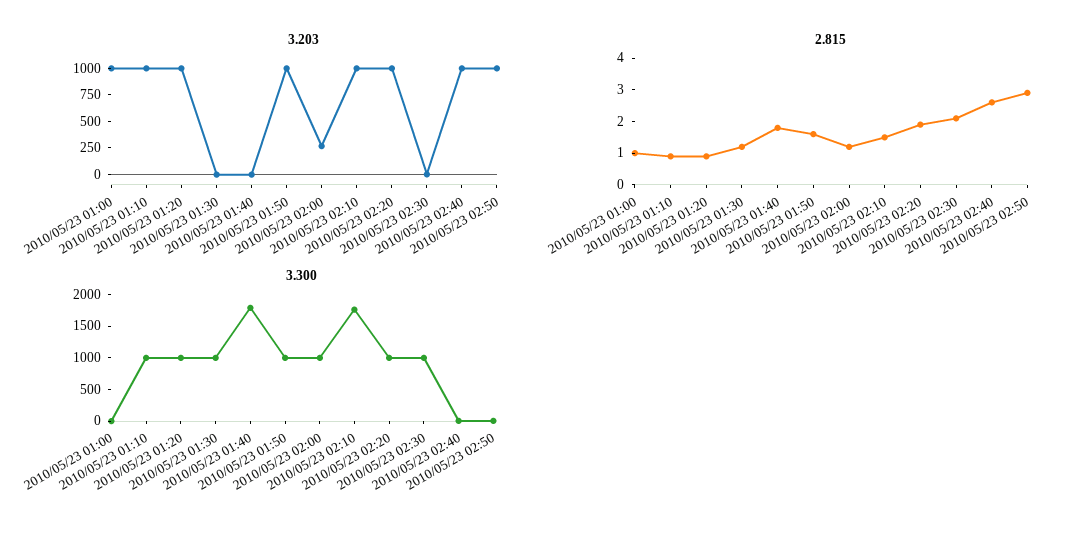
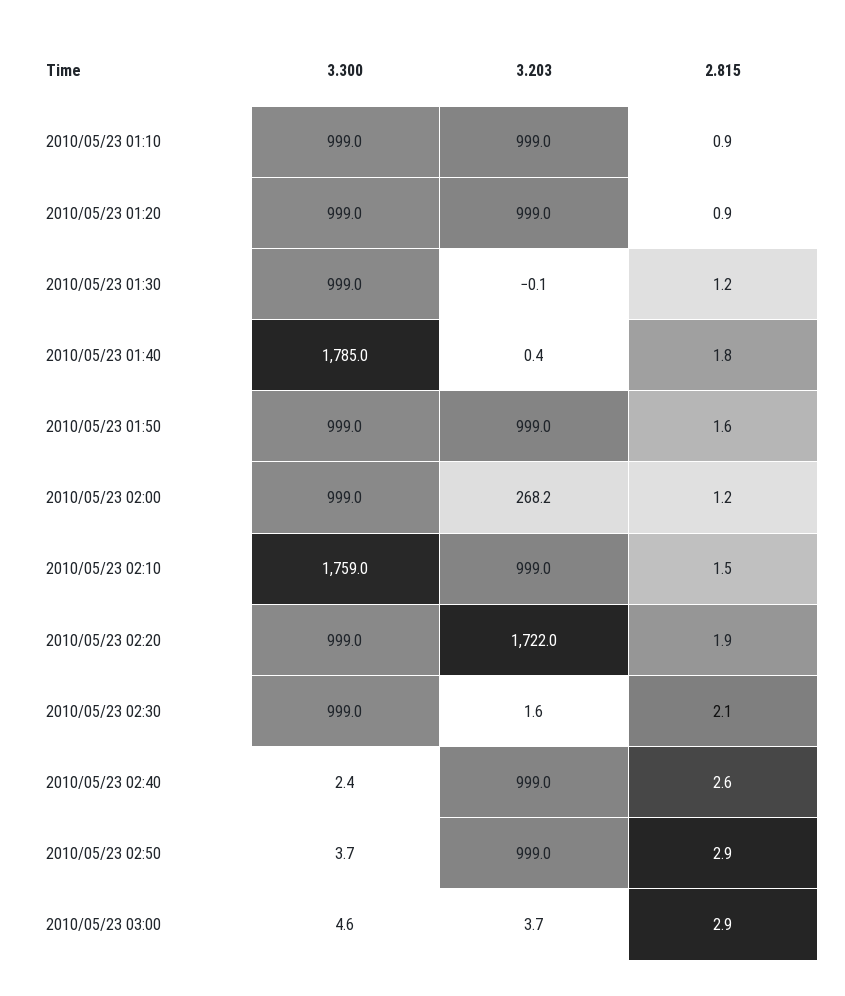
3.203, 2010/05/23 01:00: 1000 -> none
3.203, 2010/05/23 02:20: 1000 -> 1722
2.815, 2010/05/23 01:00: 1 -> none
3.300, 2010/05/23 01:00: 0 -> none
3.300, 2010/05/23 03:00: none -> 4.6
3.203, 2010/05/23 03:00: none -> 3.7
2.815, 2010/05/23 03:00: none -> 2.9

